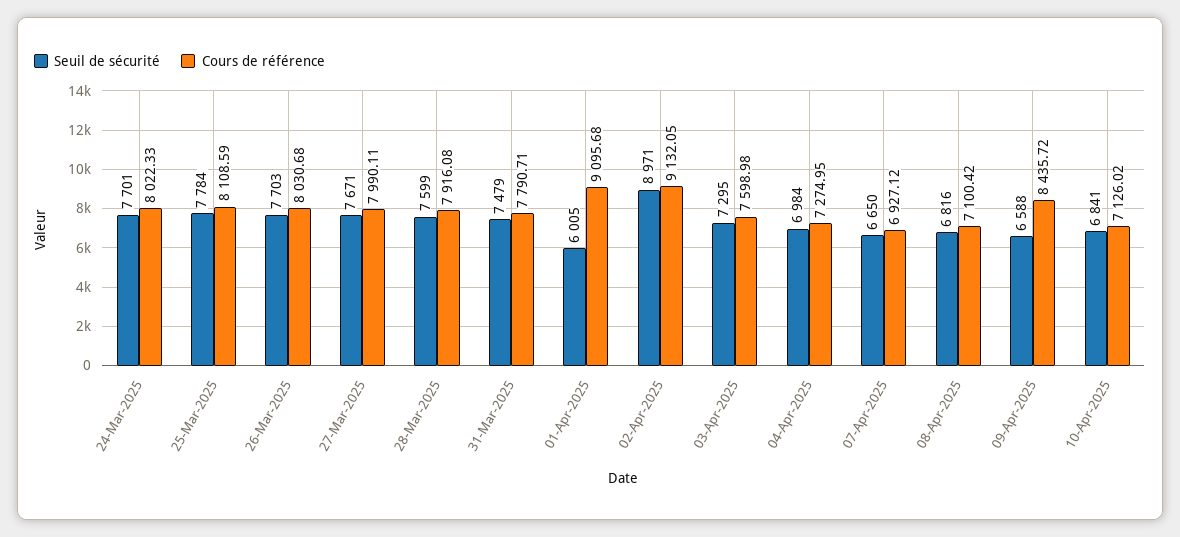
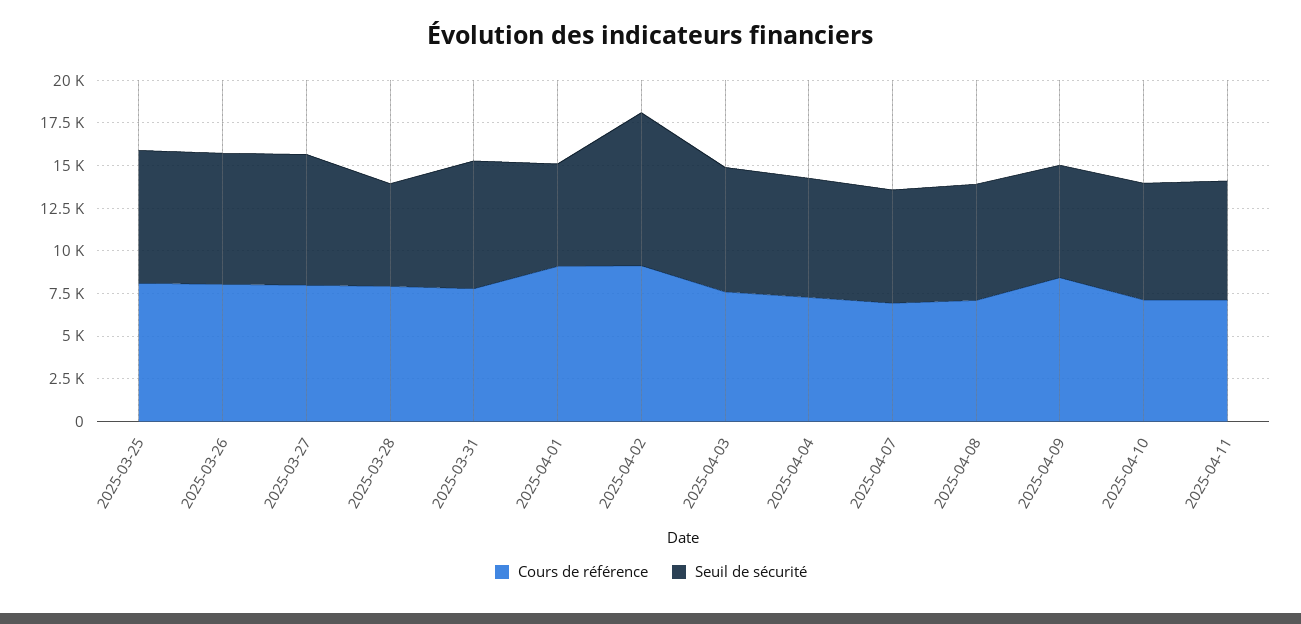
Seuil de sécurité, 24-Mar-2025: 7701 -> none
Cours de référence, 24-Mar-2025: 8022.33 -> none
Seuil de sécurité, 28-Mar-2025: 7599 -> 6000
Cours de référence, 2025-04-11: none -> 7000
Seuil de sécurité, 2025-04-11: none -> 7000

